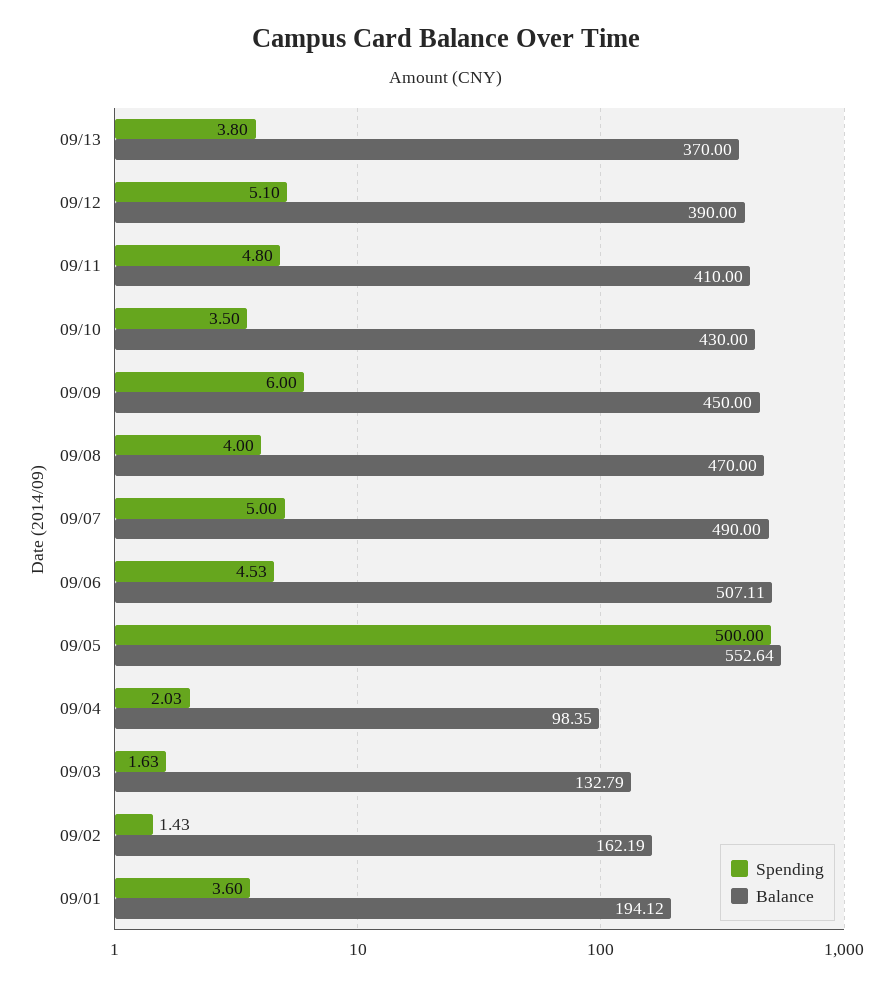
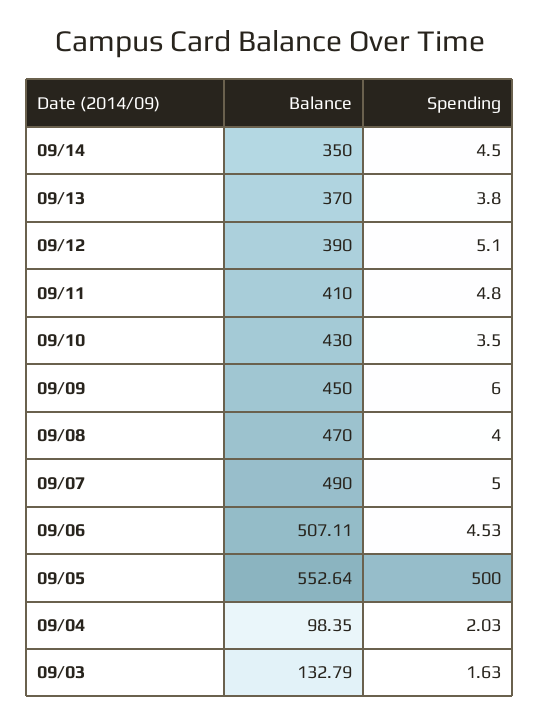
Spending, 09/02: 1.43 -> none
Balance, 09/02: 162.19 -> none
Spending, 09/01: 3.6 -> none
Balance, 09/01: 194.12 -> none
Balance, 09/14: none -> 350
Spending, 09/14: none -> 4.5

